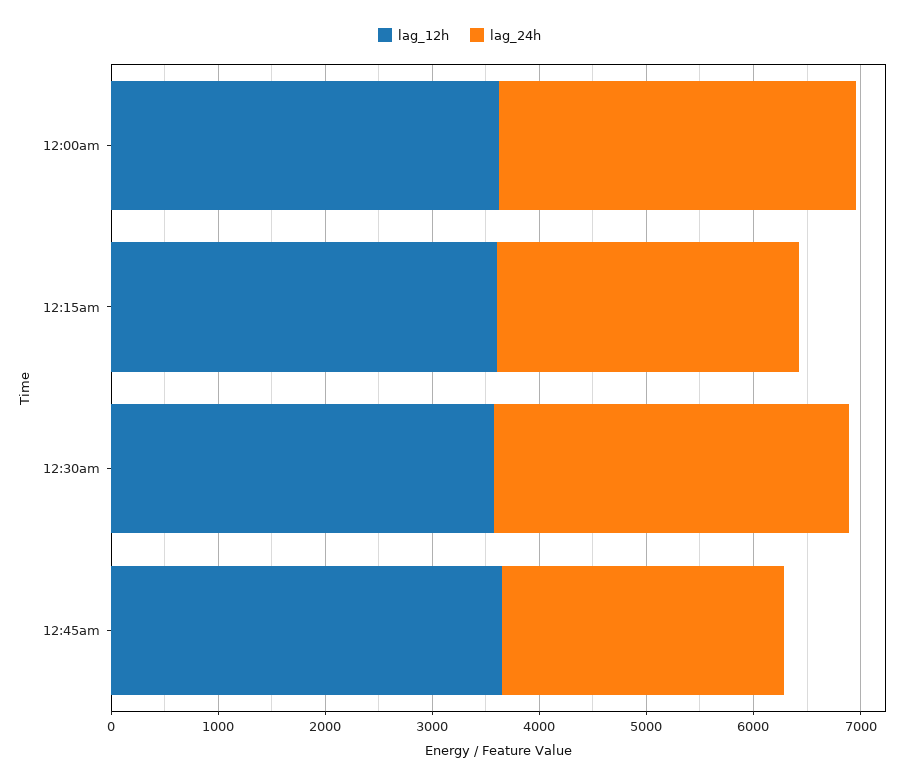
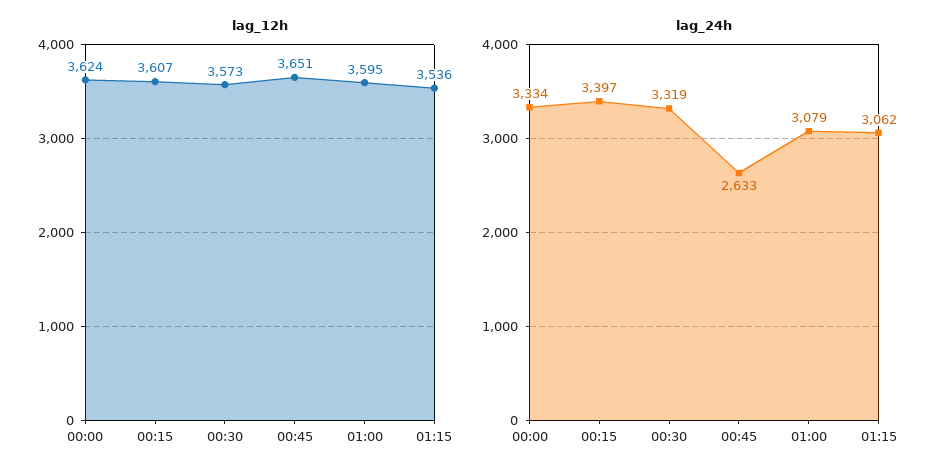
lag_24h, 12:15am: 2800 -> 3397
lag_12h, 01:00: none -> 3595
lag_12h, 01:15: none -> 3536
lag_24h, 01:00: none -> 3079
lag_24h, 01:15: none -> 3062

